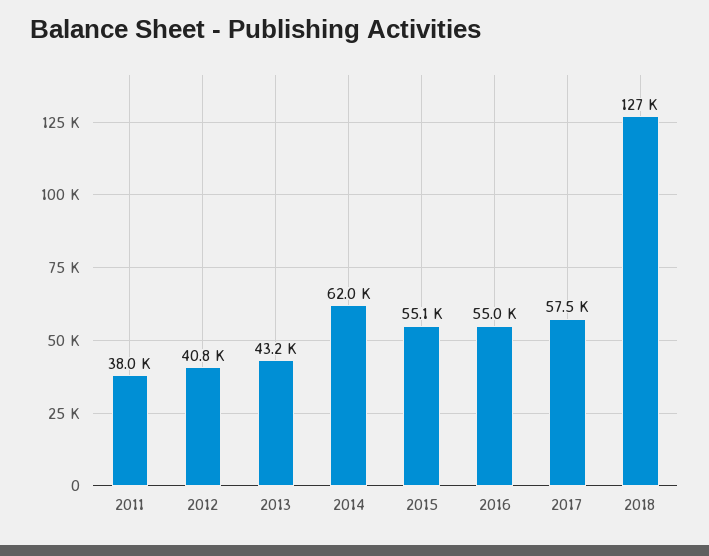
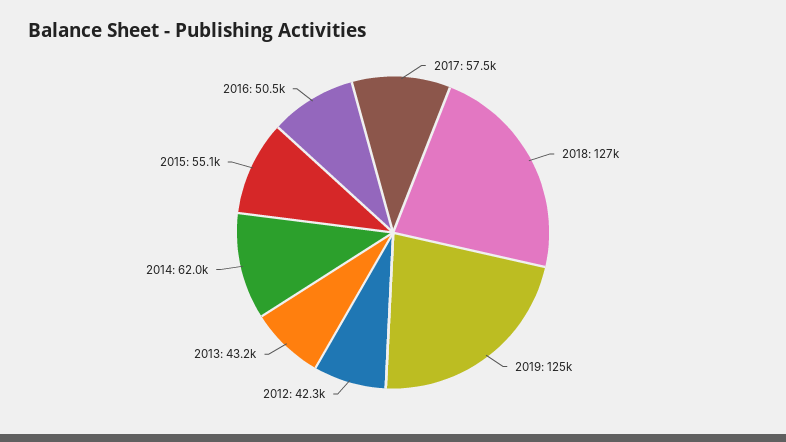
2011: 38000 -> none
2012: 40800 -> 42300
2016: 55000 -> 50500
2019: none -> 125000

